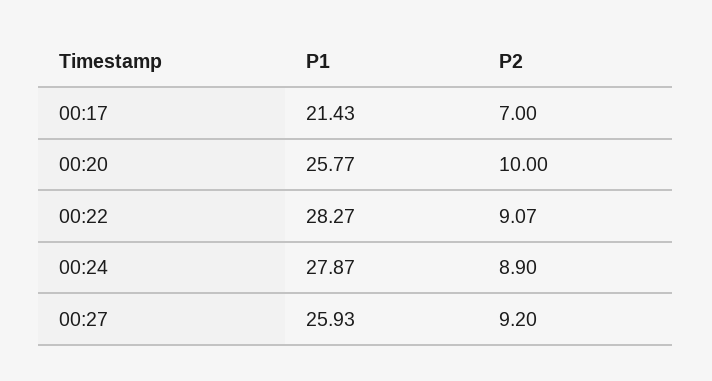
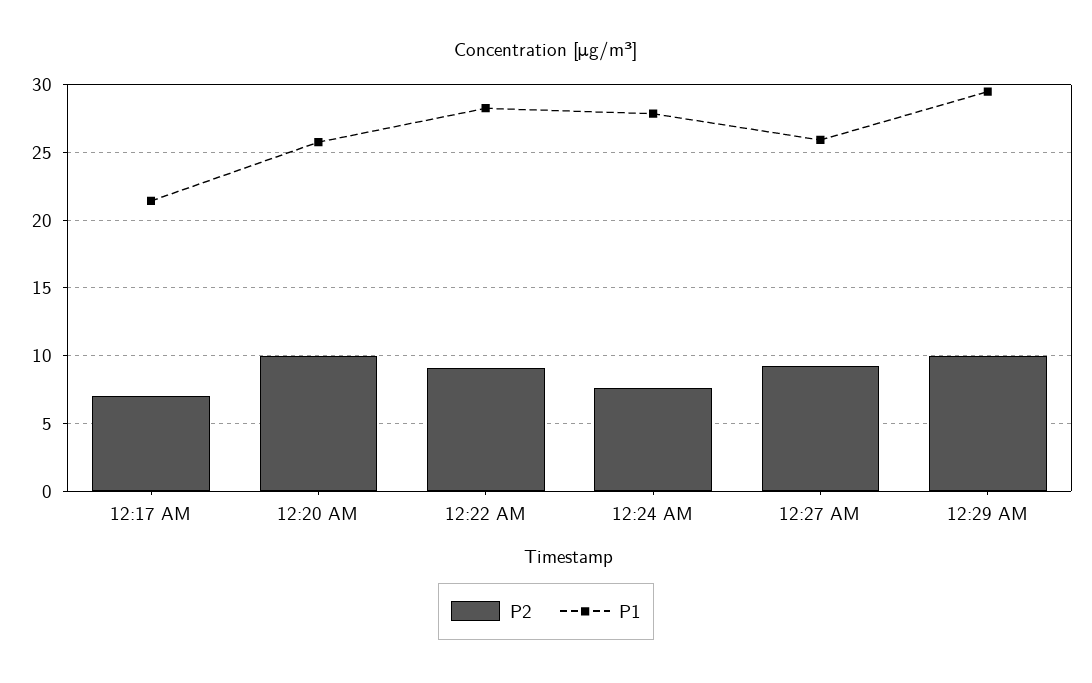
P2, 00:24: 8.9 -> 7.5
P2, 12:29 AM: none -> 10
P1, 12:29 AM: none -> 29.5

